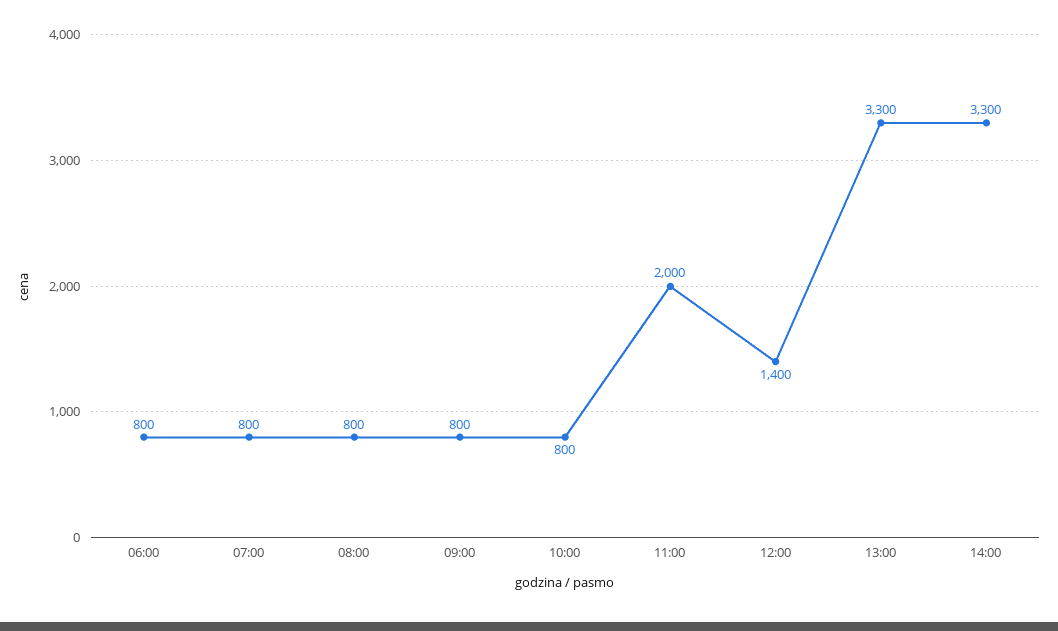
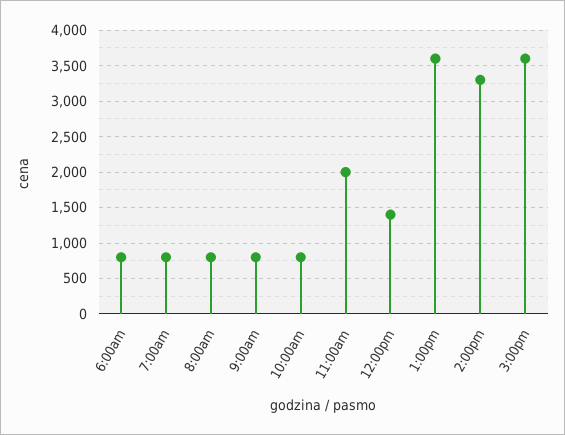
13:00: 3300 -> 3600
3:00pm: none -> 3600

